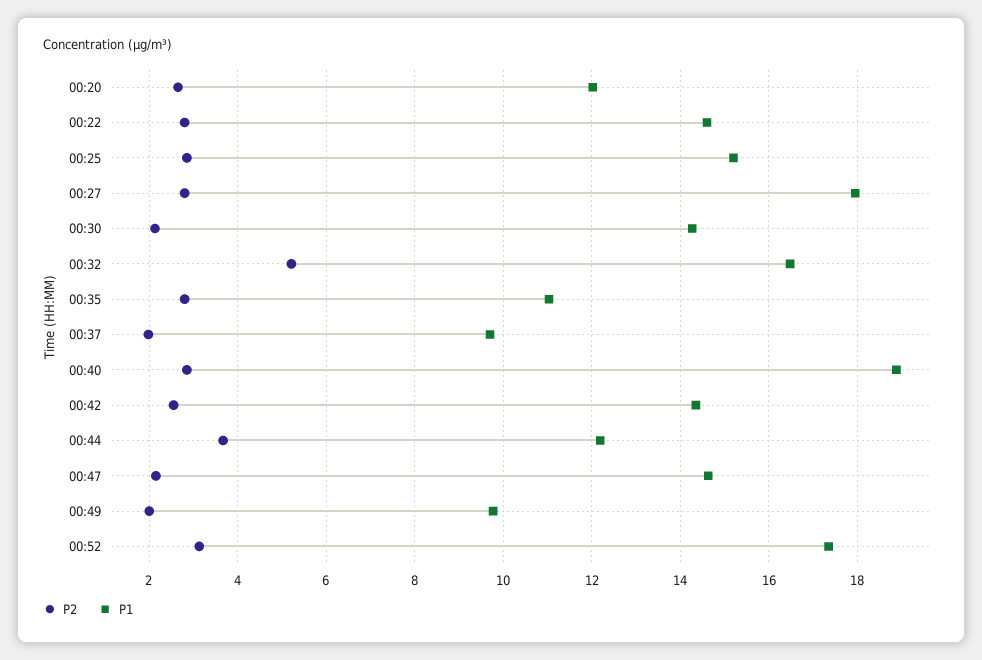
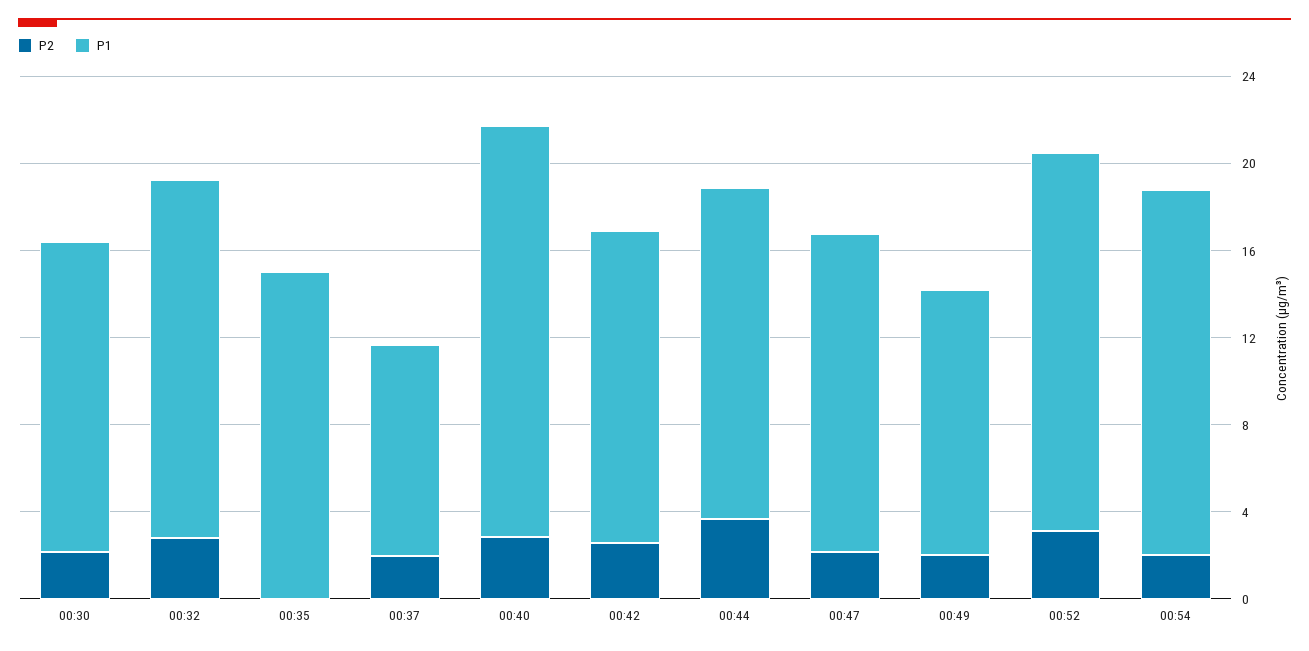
P2, 00:20: 2.6 -> none
P1, 00:20: 12 -> none
P2, 00:22: 2.8 -> none
P1, 00:22: 14.6 -> none
P2, 00:25: 2.8 -> none
P1, 00:25: 15.2 -> none
P2, 00:27: 2.8 -> none
P1, 00:27: 18 -> none
P2, 00:32: 5.2 -> 3
P2, 00:35: 2.8 -> 0
P1, 00:35: 11 -> 15
P1, 00:44: 12.2 -> 15
P1, 00:49: 9.8 -> 12
P2, 00:54: none -> 2
P1, 00:54: none -> 17

